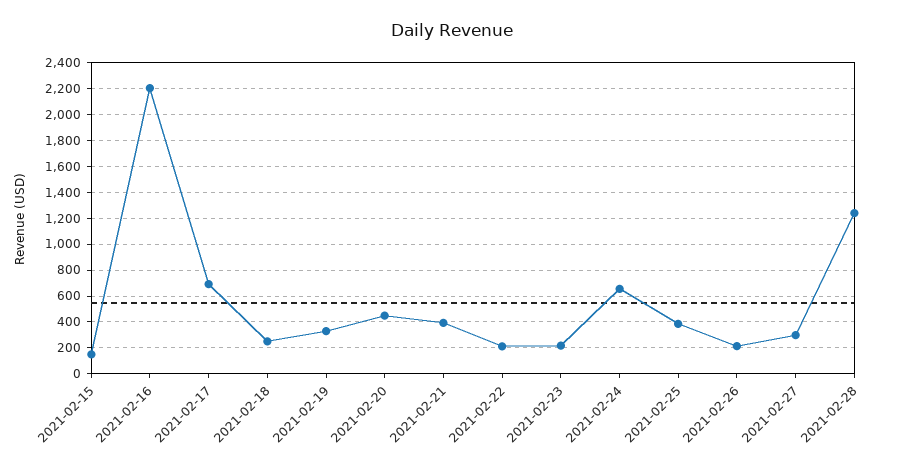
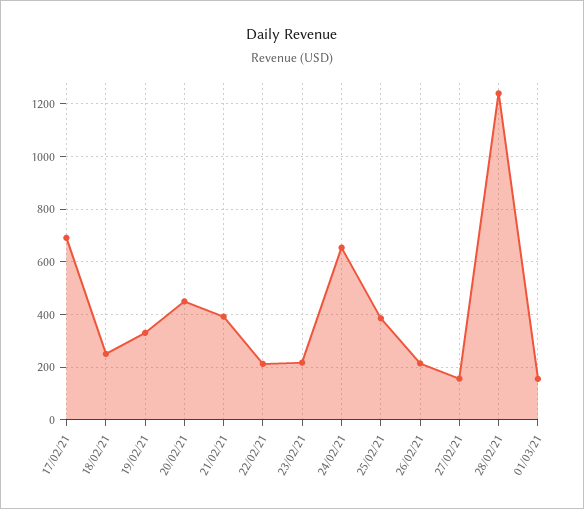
2021-02-15: 150 -> none
2021-02-16: 2200 -> none
2021-02-27: 300 -> 150
01/03/21: none -> 150

